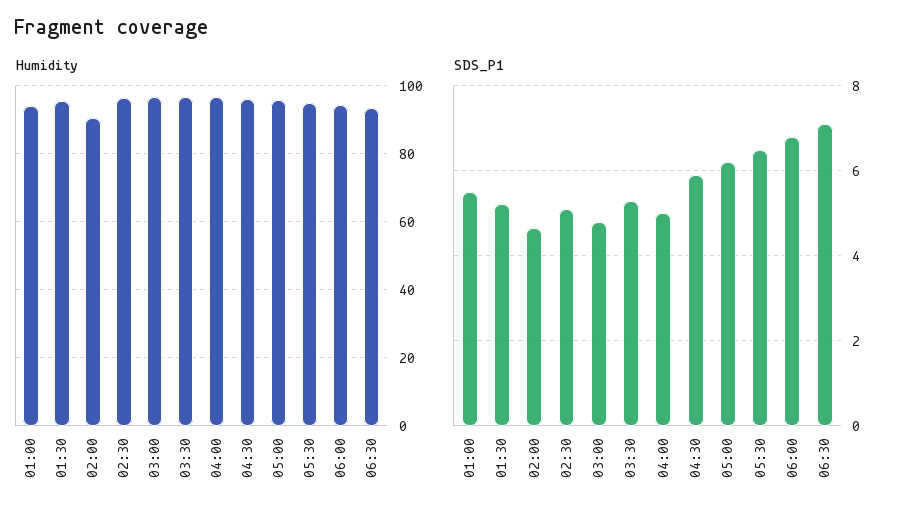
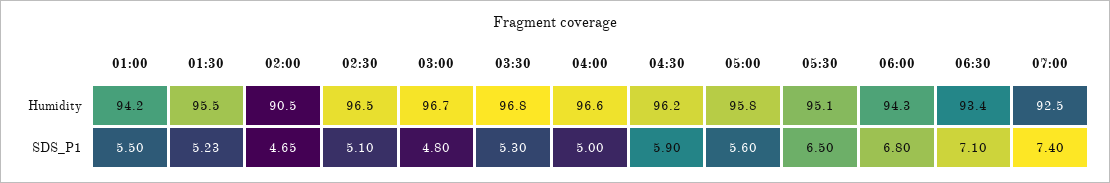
SDS_P1, 05:00: 6.2 -> 5.6
Humidity, 07:00: none -> 92.5
SDS_P1, 07:00: none -> 7.4

